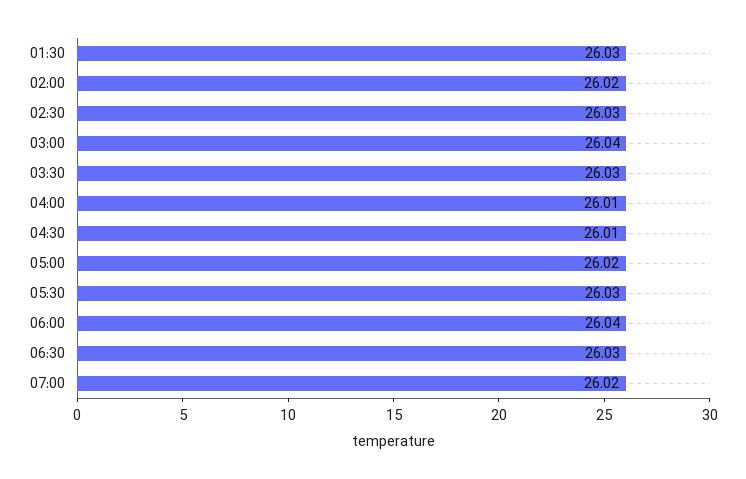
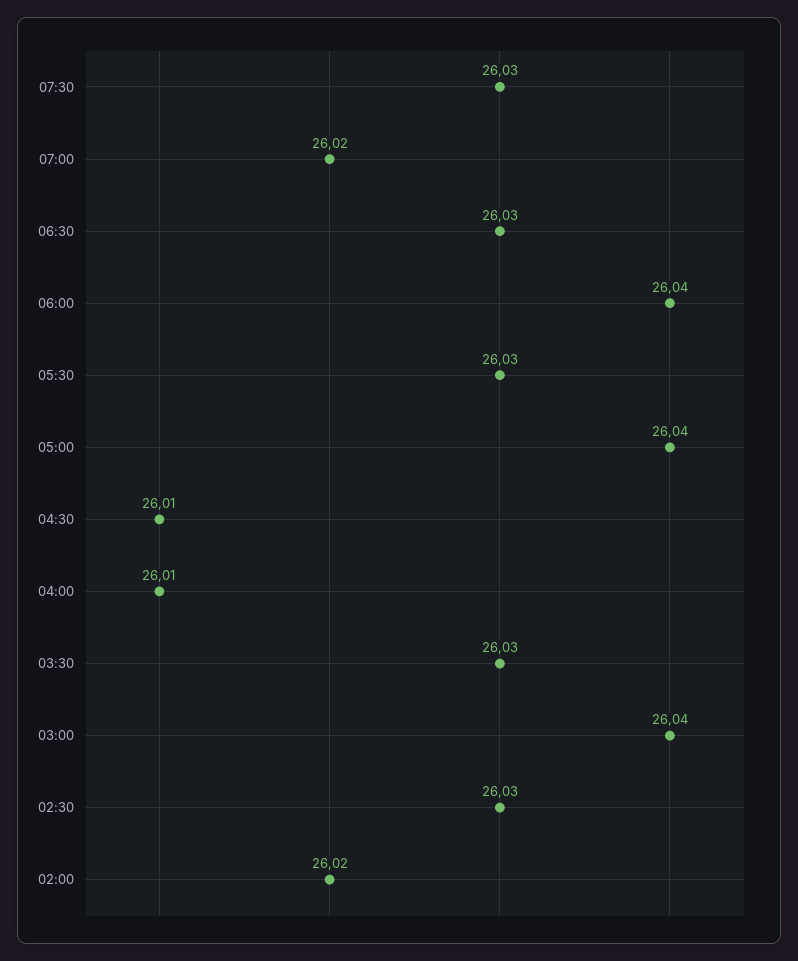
01:30: 26.03 -> none
05:00: 26.02 -> 26.04
07:30: none -> 26.03

